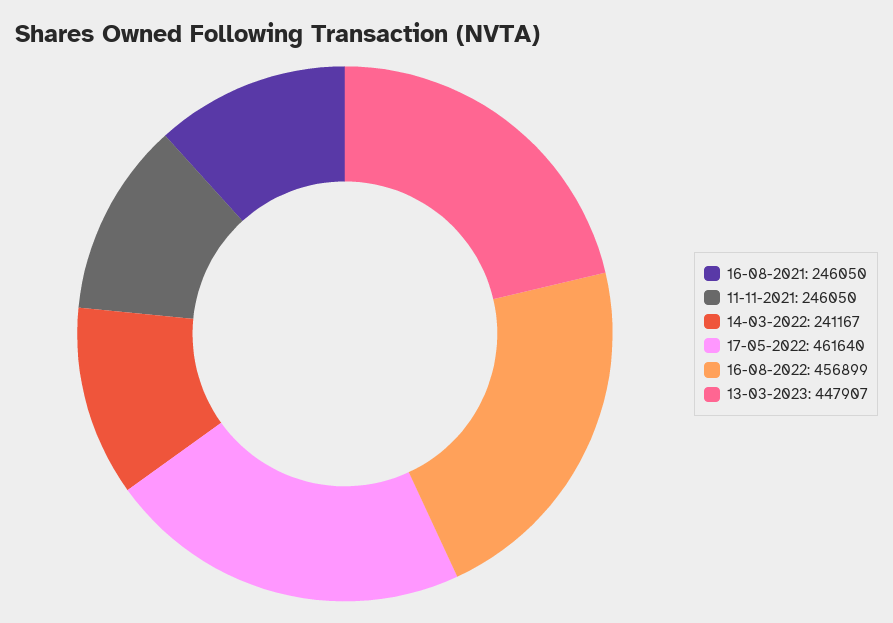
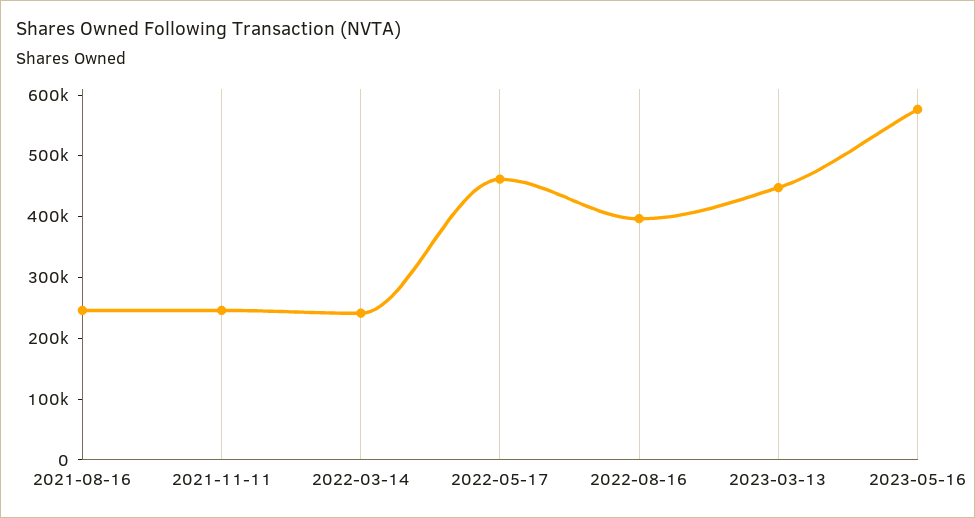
16-08-2022: 456899 -> 400000
2023-05-16: none -> 580000

